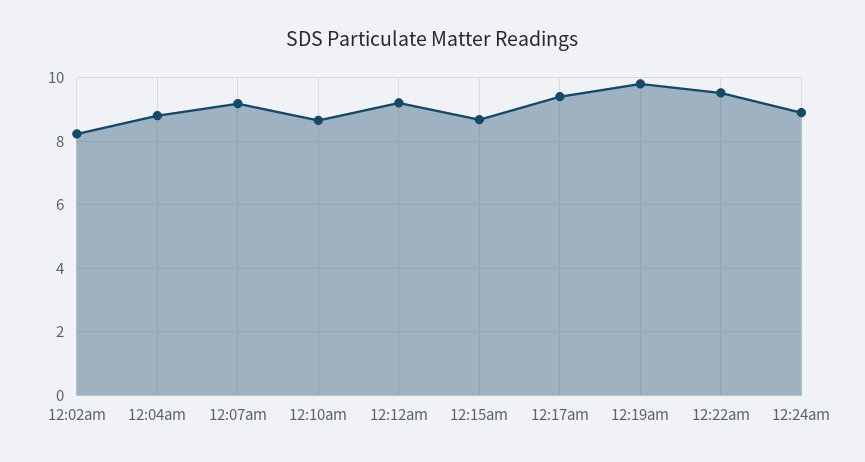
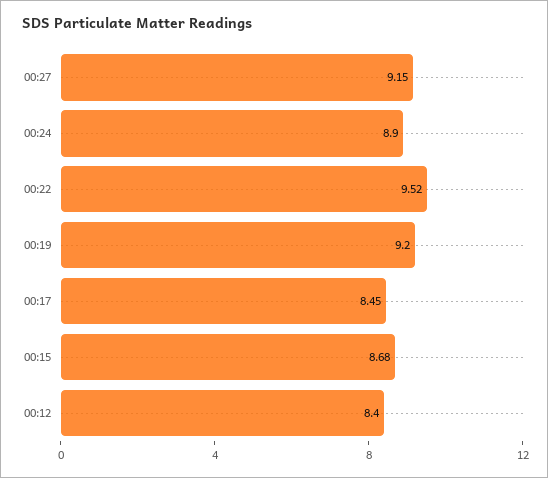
12:02am: 8.2 -> none
12:04am: 8.8 -> none
12:07am: 9.2 -> none
12:10am: 8.6 -> none
12:12am: 9.2 -> 8.4
12:17am: 9.4 -> 8.45
12:19am: 9.8 -> 9.2
00:27: none -> 9.15

